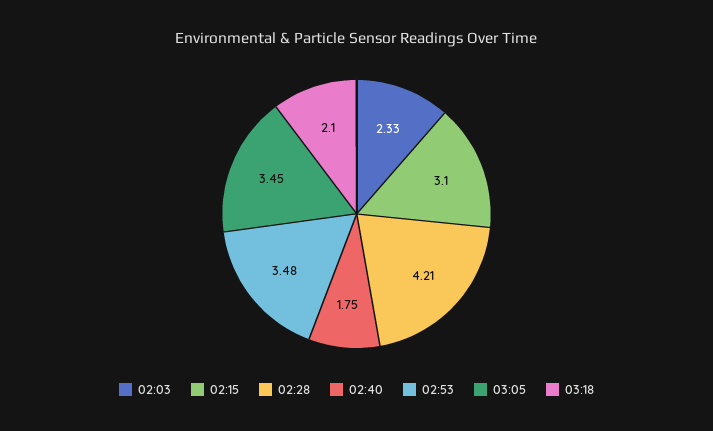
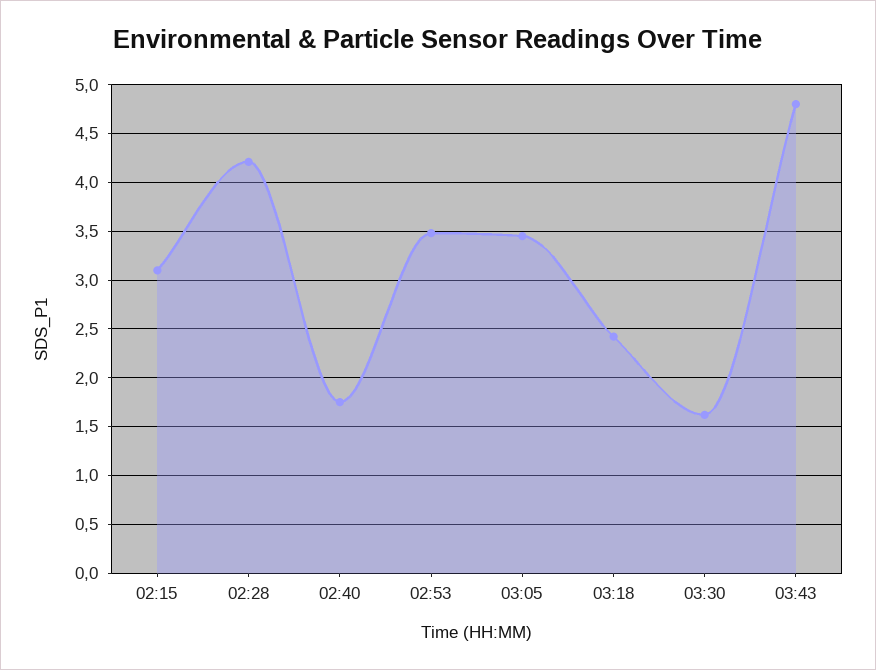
02:03: 2.33 -> none
03:18: 2.1 -> 2.4
03:30: none -> 1.6
03:43: none -> 4.8

